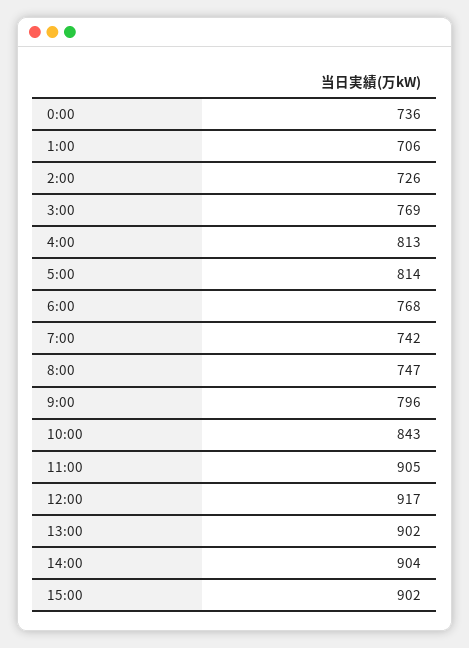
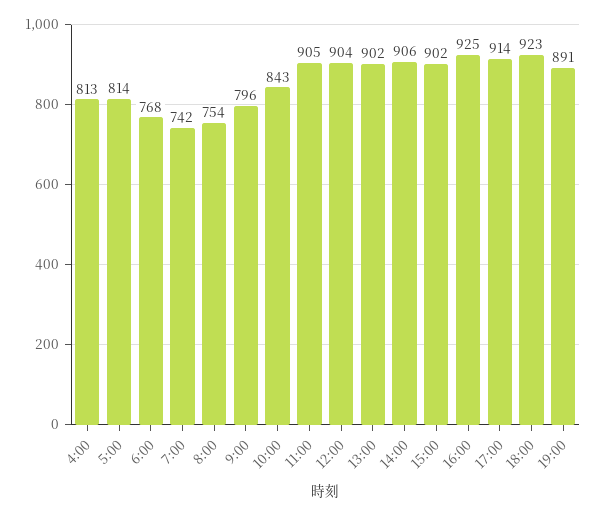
0:00: 736 -> none
1:00: 706 -> none
2:00: 726 -> none
3:00: 769 -> none
8:00: 747 -> 754
12:00: 917 -> 904
14:00: 904 -> 906
16:00: none -> 925
17:00: none -> 914
18:00: none -> 923
19:00: none -> 891

